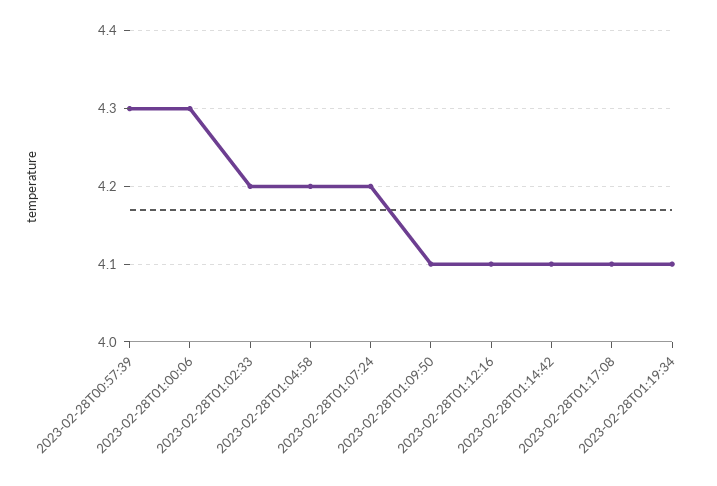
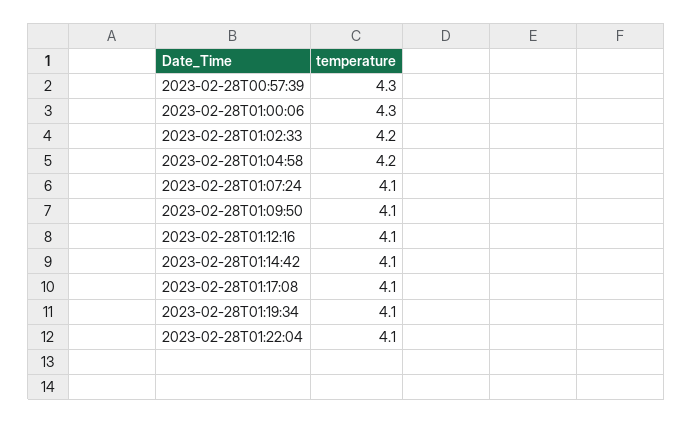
2023-02-28T01:07:24: 4.2 -> 4.1
2023-02-28T01:22:04: none -> 4.1

